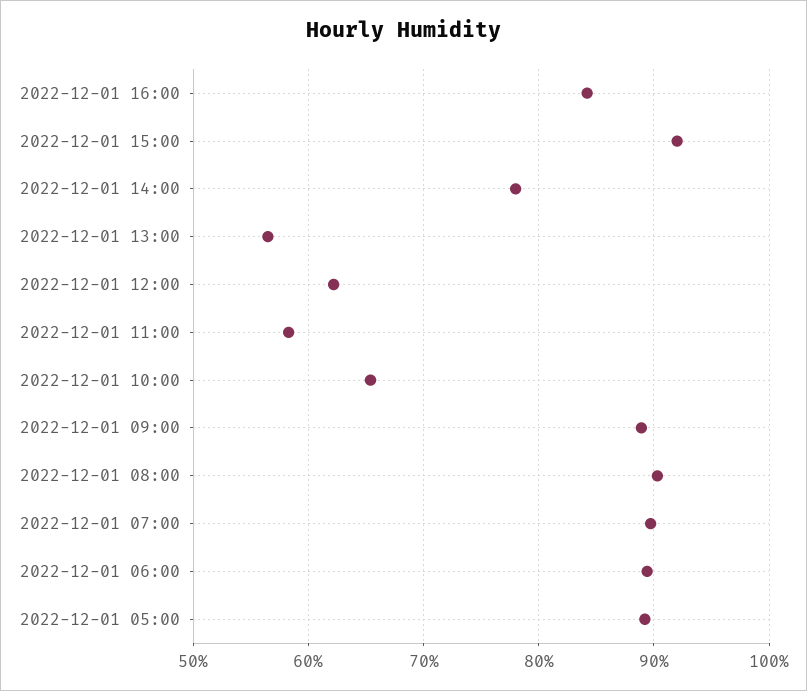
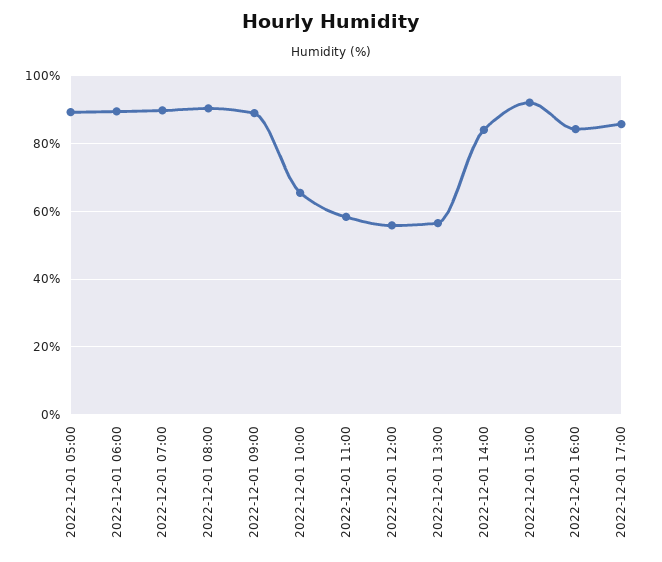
2022-12-01 14:00: 78 -> 84
2022-12-01 12:00: 62 -> 56
2022-12-01 17:00: none -> 86

